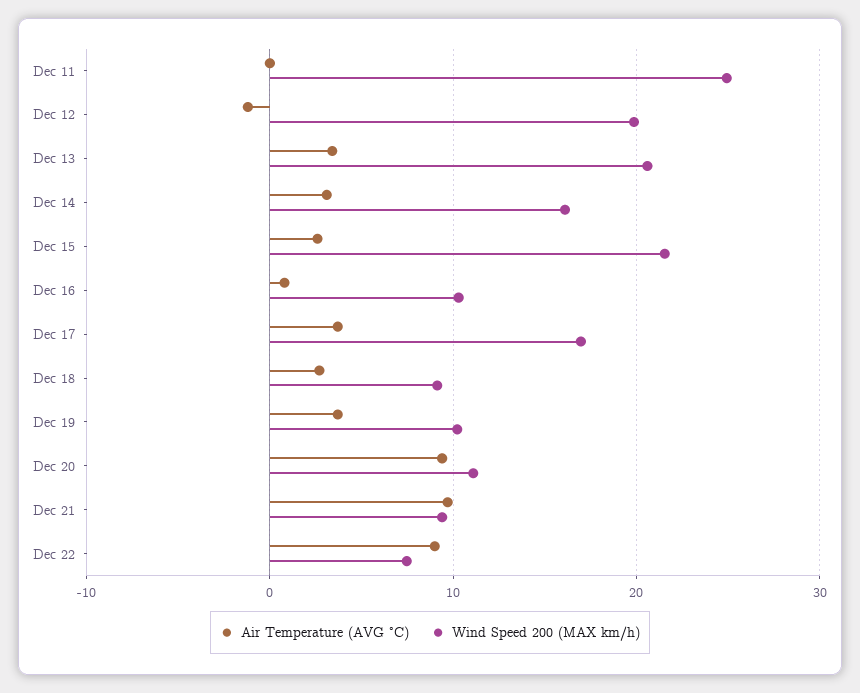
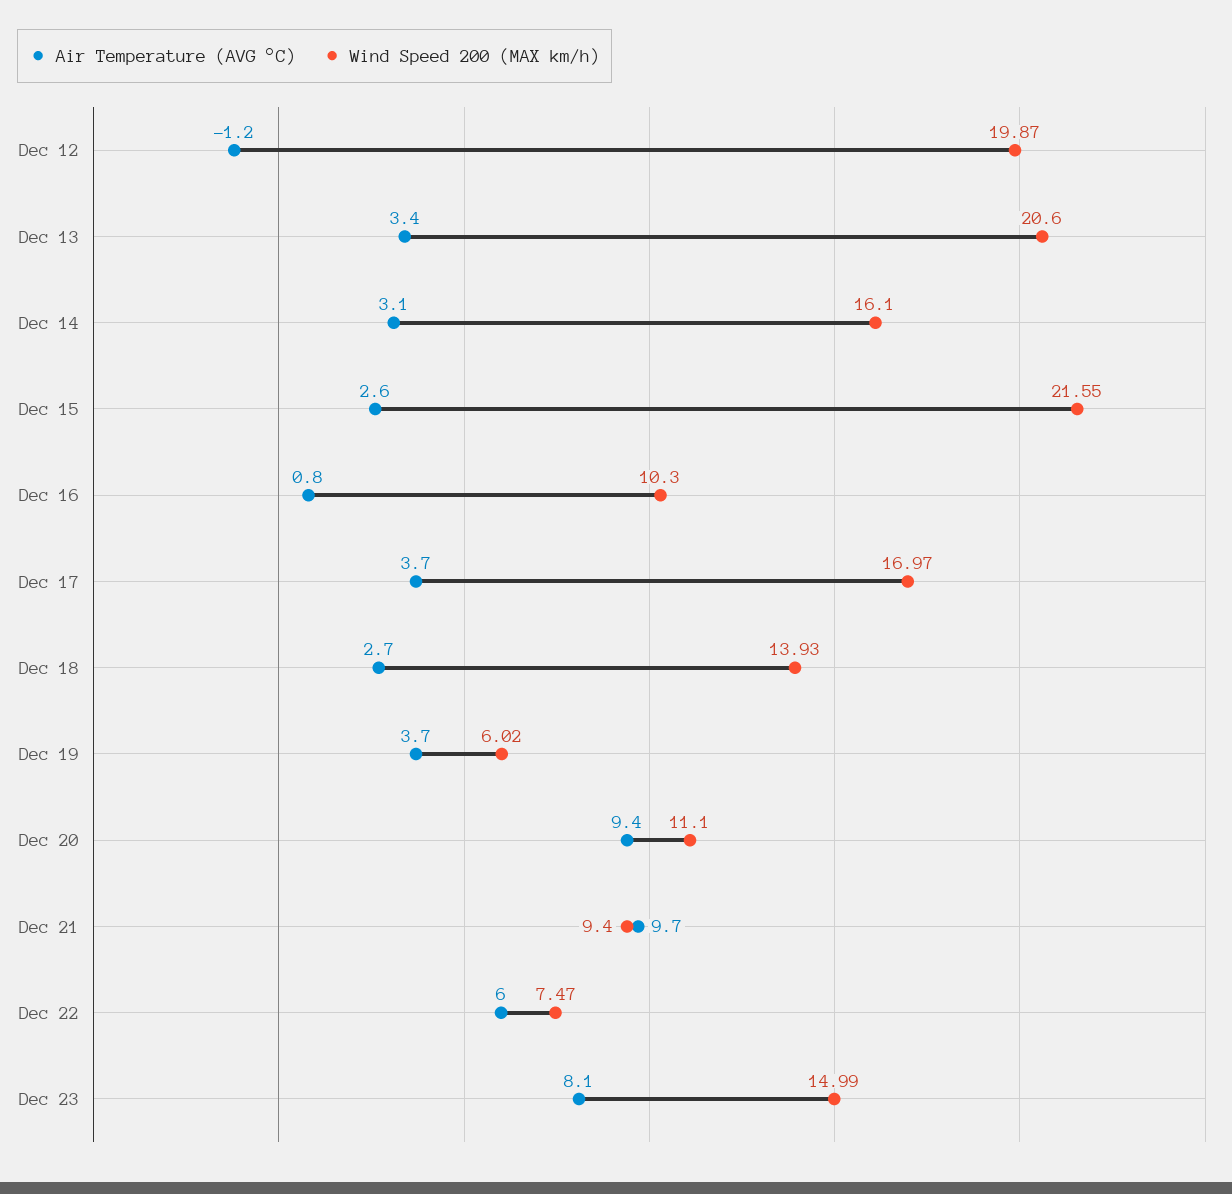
Air Temperature (AVG °C), Dec 11: 0 -> none
Wind Speed 200 (MAX km/h), Dec 11: 25 -> none
Wind Speed 200 (MAX km/h), Dec 18: 9 -> 13.93
Wind Speed 200 (MAX km/h), Dec 19: 10 -> 6.02
Air Temperature (AVG °C), Dec 22: 9 -> 6
Air Temperature (AVG °C), Dec 23: none -> 8.1
Wind Speed 200 (MAX km/h), Dec 23: none -> 14.99

